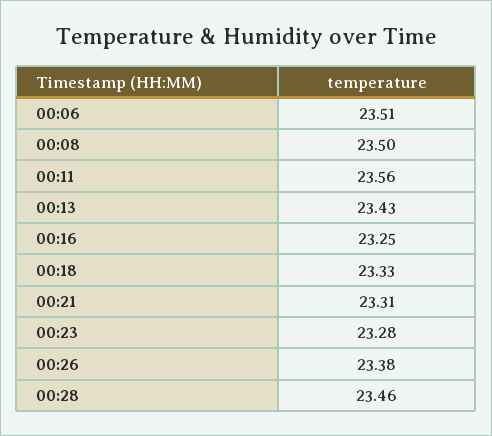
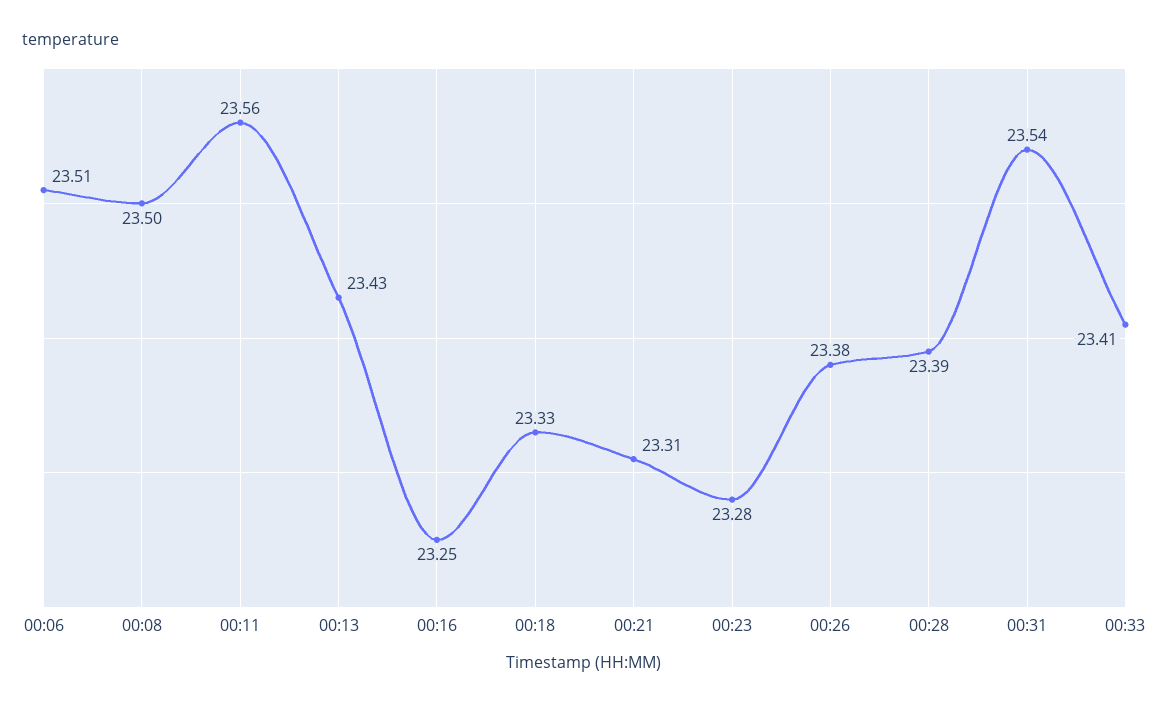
00:28: 23.46 -> 23.39
00:31: none -> 23.54
00:33: none -> 23.41

